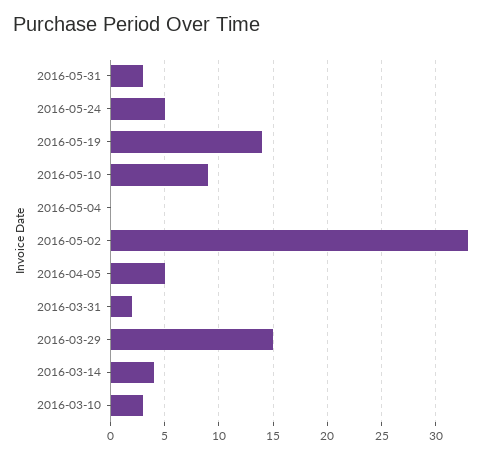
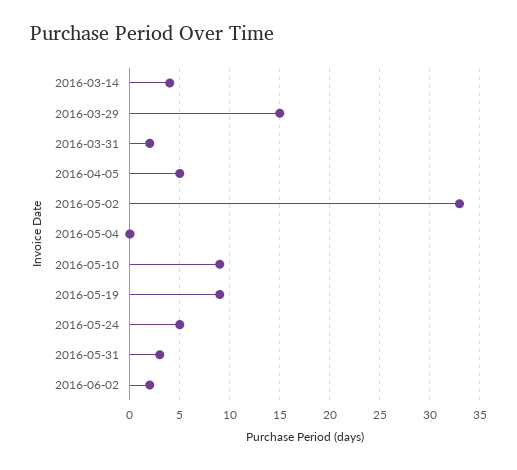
2016-05-19: 14 -> 9
2016-03-10: 3 -> none
2016-06-02: none -> 2

